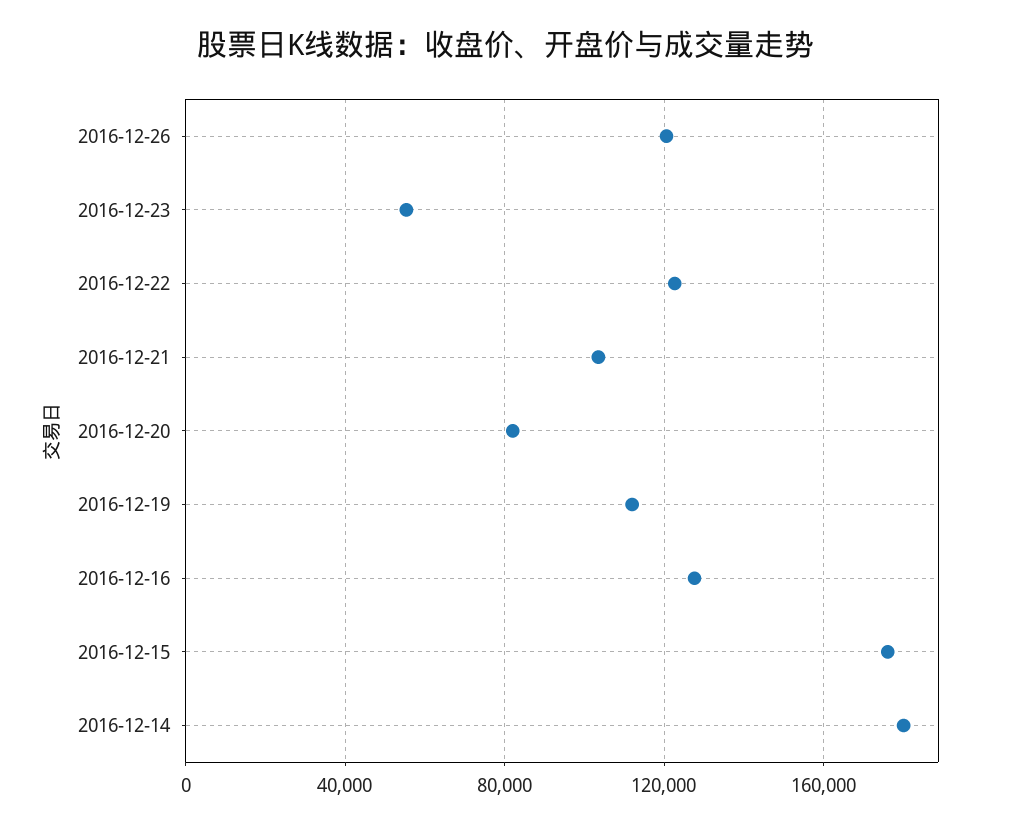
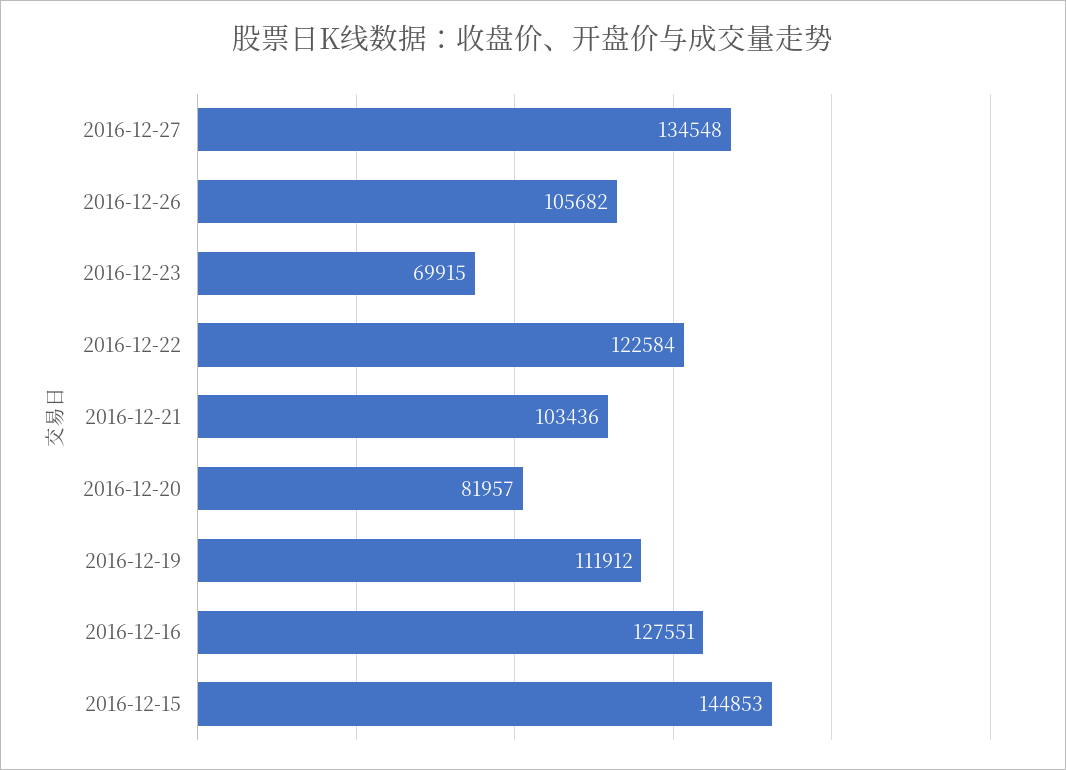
2016-12-26: 120000 -> 105682
2016-12-23: 55000 -> 69915
2016-12-15: 175000 -> 144853
2016-12-14: 180000 -> none
2016-12-27: none -> 134548

